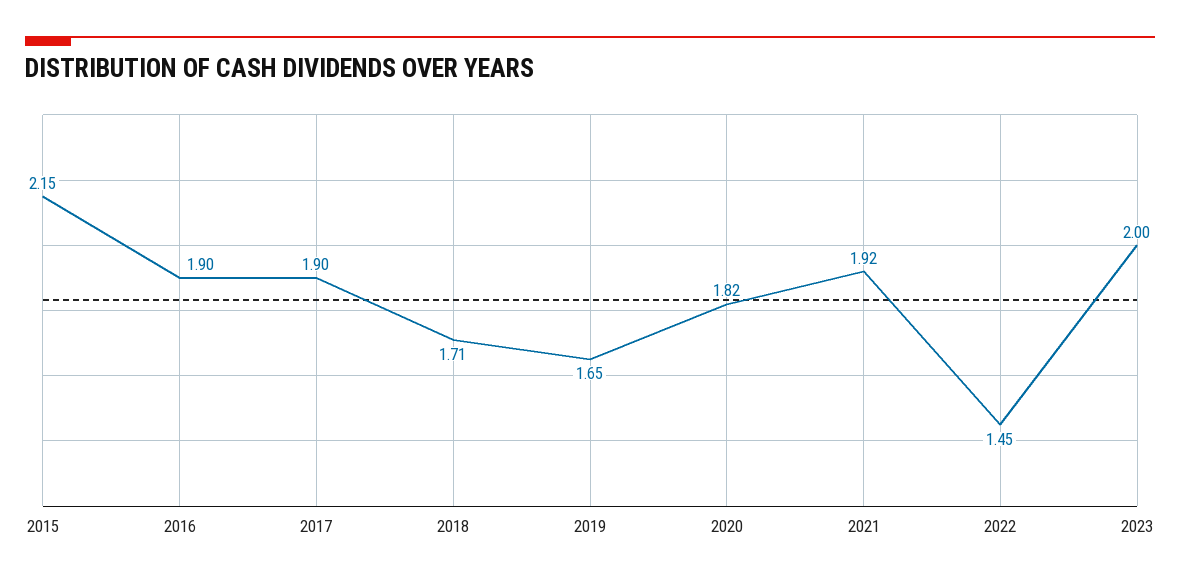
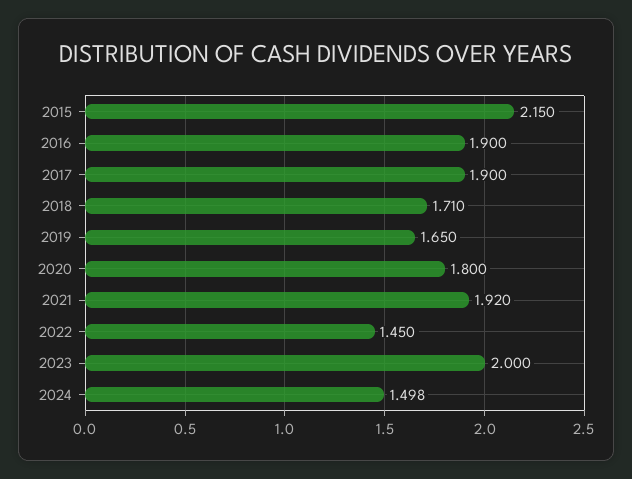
2020: 1.82 -> 1.8
2024: none -> 1.498

